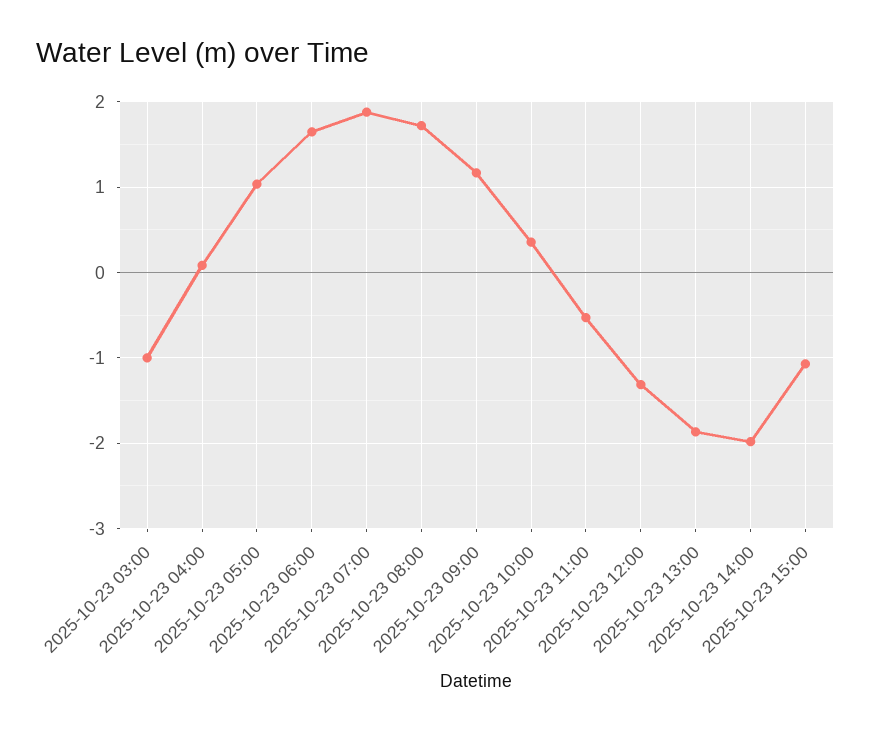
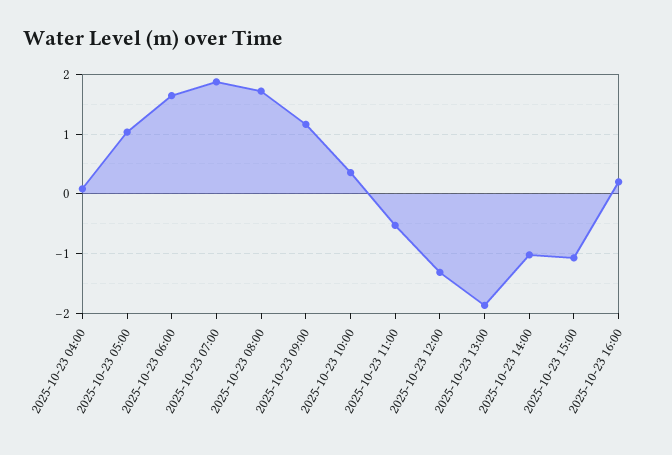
2025-10-23 03:00: -1 -> none
2025-10-23 14:00: -2 -> -1
2025-10-23 16:00: none -> 0.2

